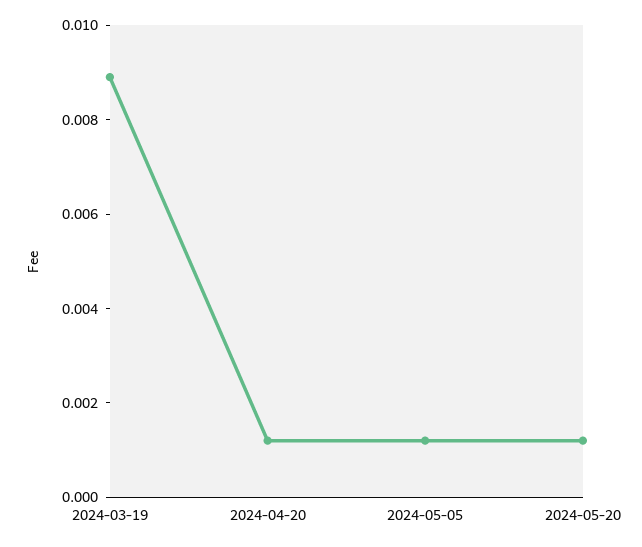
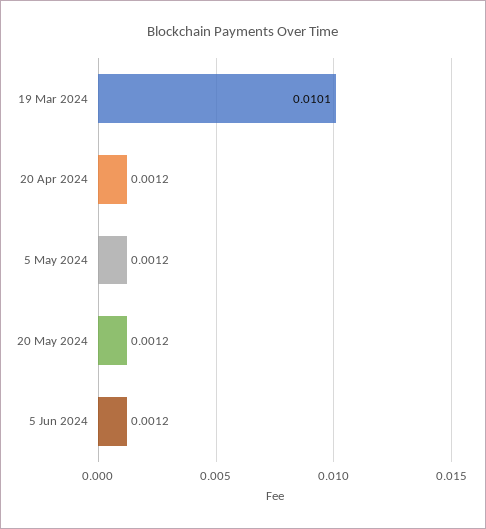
2024-03-19: 0.009 -> 0.0101
5 Jun 2024: none -> 0.0012

